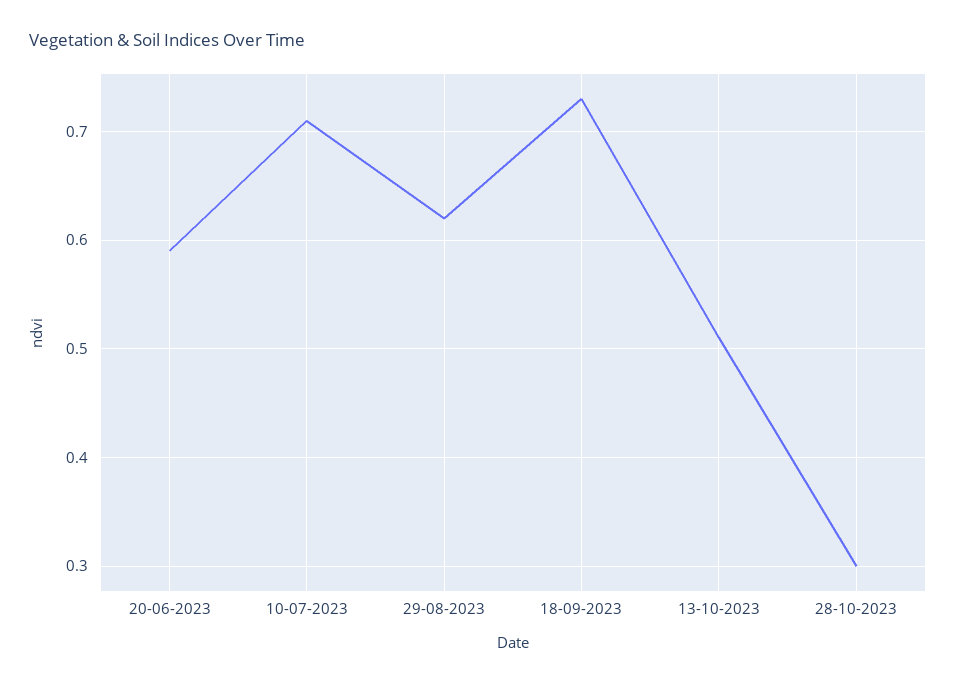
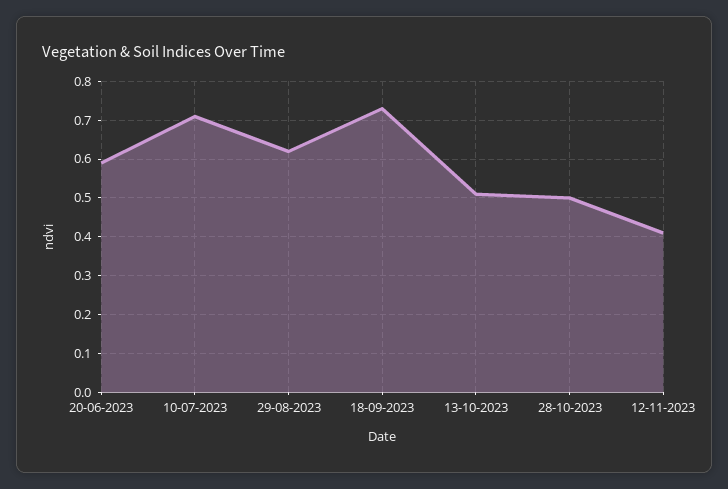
28-10-2023: 0.3 -> 0.5
12-11-2023: none -> 0.4

